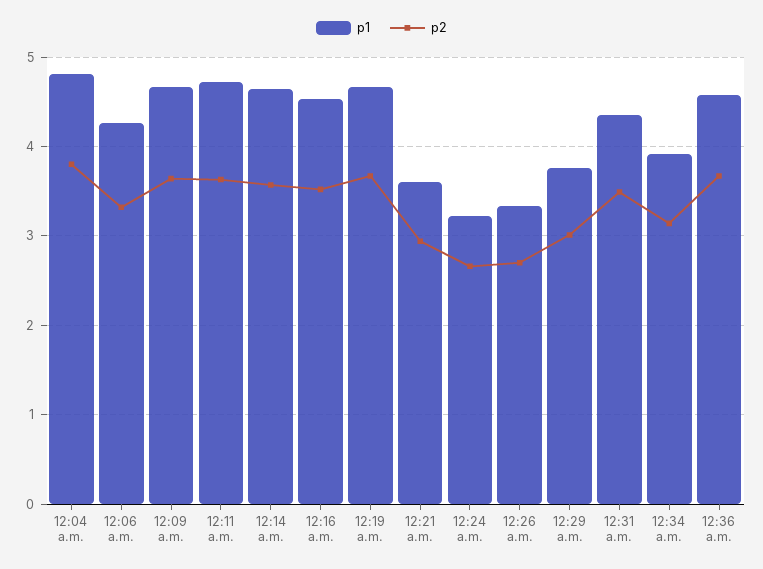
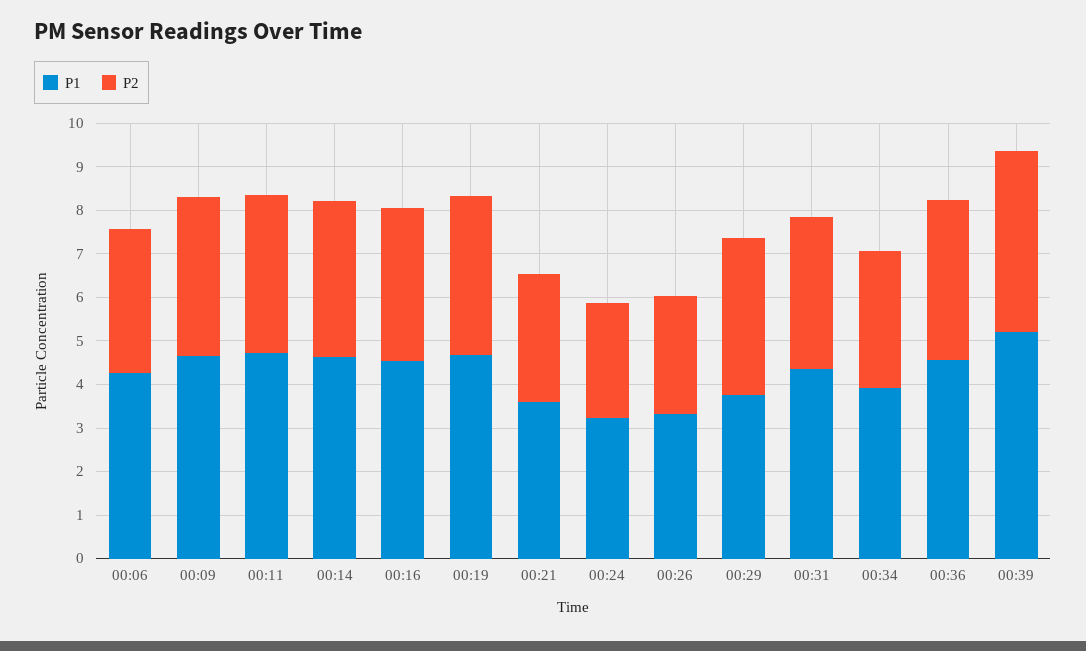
p1, 12:04 a.m.: 4.8 -> none
p2, 12:04 a.m.: 3.8 -> none
p2, 12:29 a.m.: 3 -> 3.6
p1, 00:39: none -> 5.2
p2, 00:39: none -> 4.2

